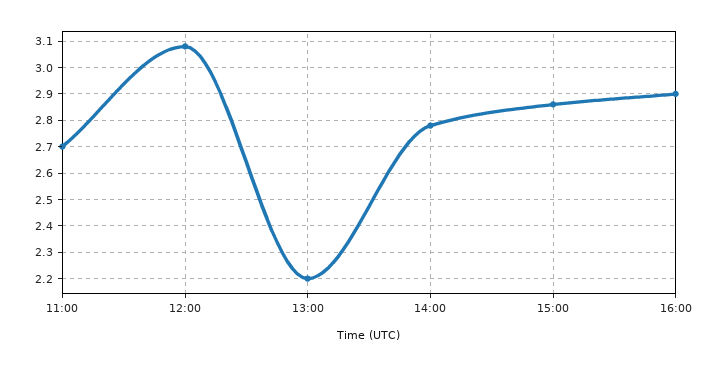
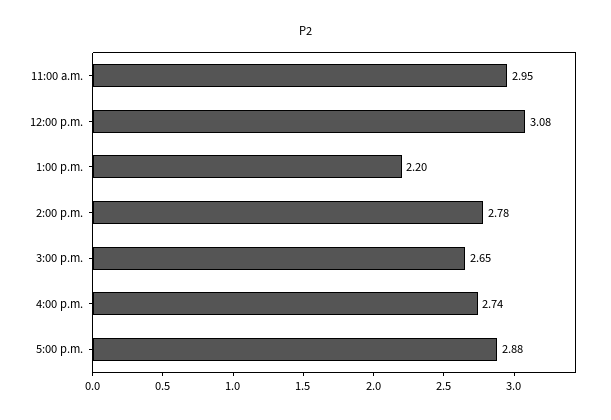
11:00: 2.7 -> 2.95
15:00: 2.85 -> 2.65
16:00: 2.9 -> 2.74
5:00 p.m.: none -> 2.88

